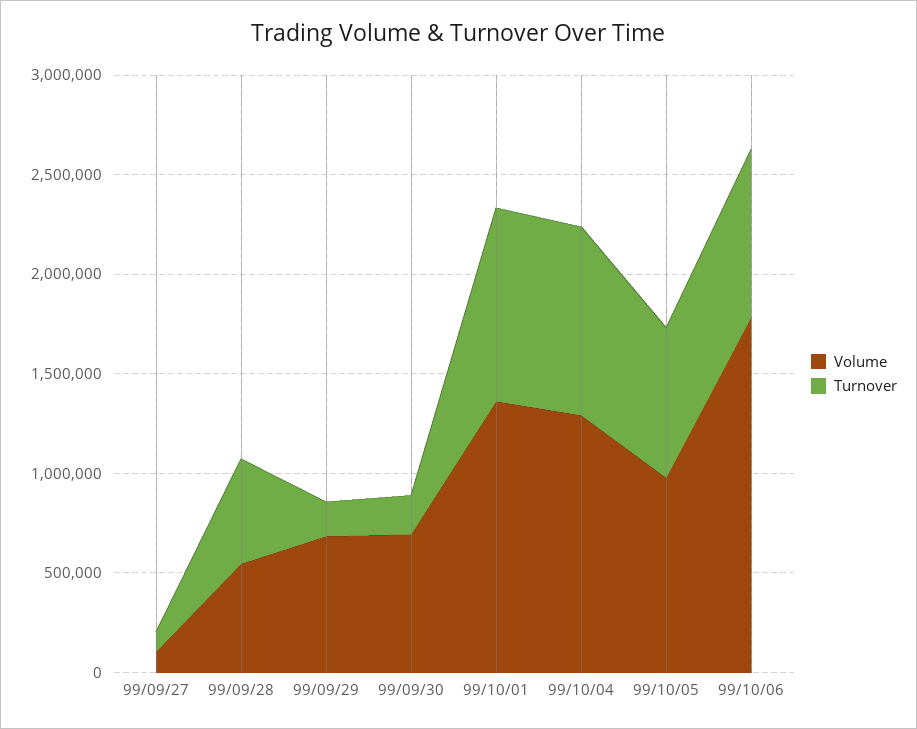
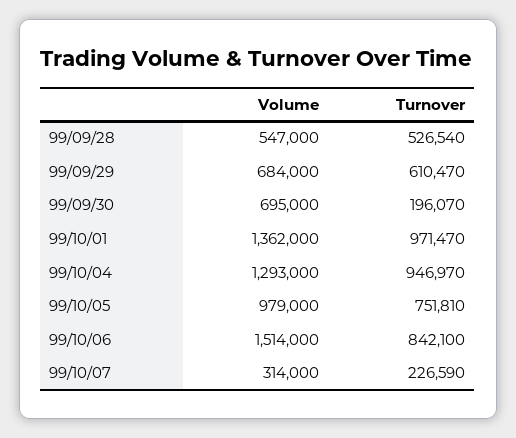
Volume, 99/09/27: 100000 -> none
Turnover, 99/09/27: 100000 -> none
Turnover, 99/09/29: 200000 -> 610470
Volume, 99/10/06: 1800000 -> 1514000
Volume, 99/10/07: none -> 314000
Turnover, 99/10/07: none -> 226590

